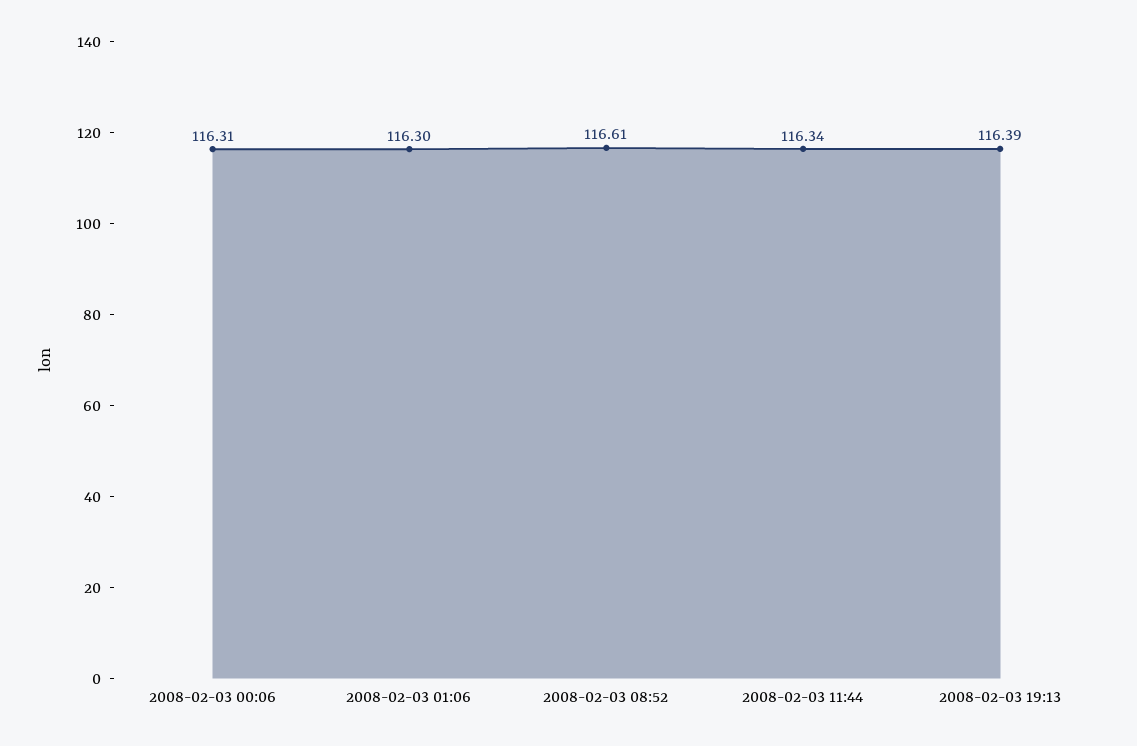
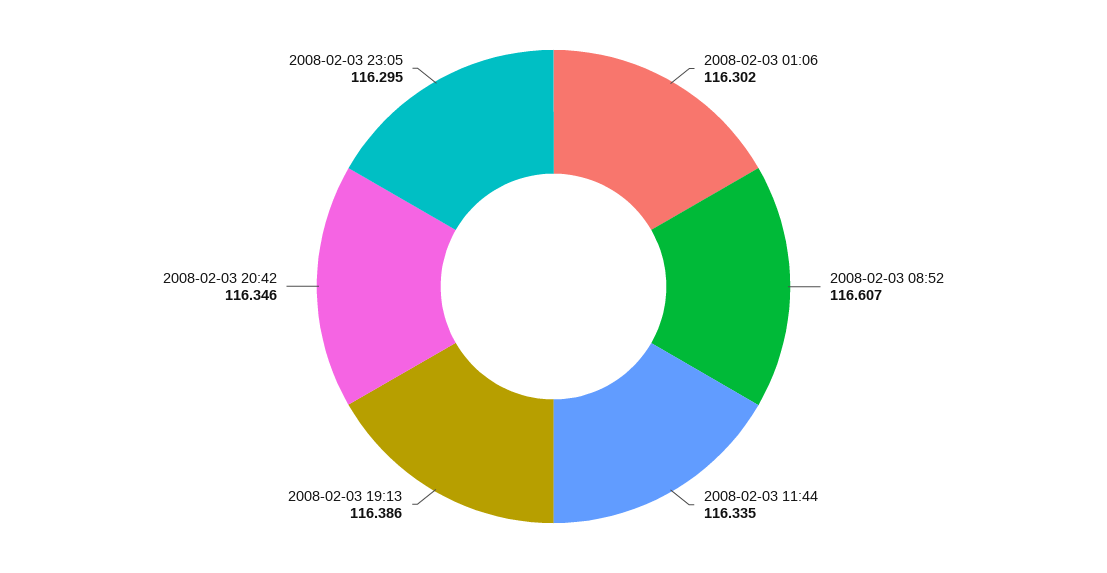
2008-02-03 00:06: 116.31 -> none
2008-02-03 20:42: none -> 116.346
2008-02-03 23:05: none -> 116.295

